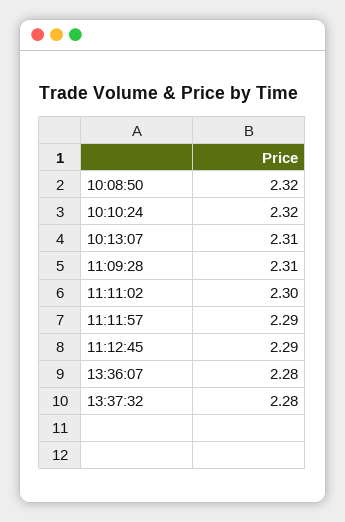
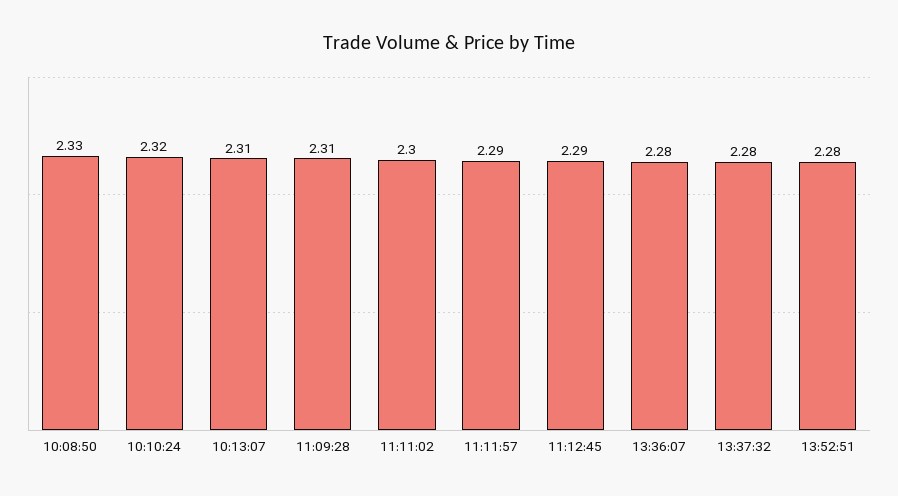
10:08:50: 2.32 -> 2.33
13:52:51: none -> 2.28

